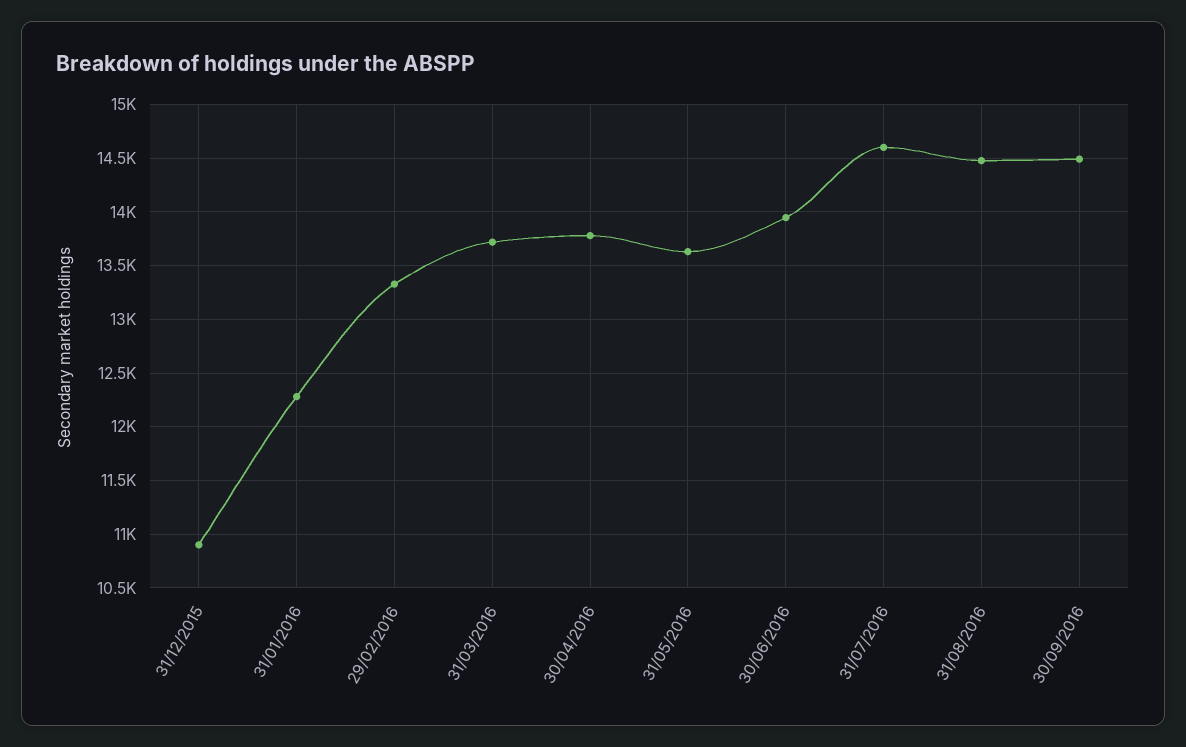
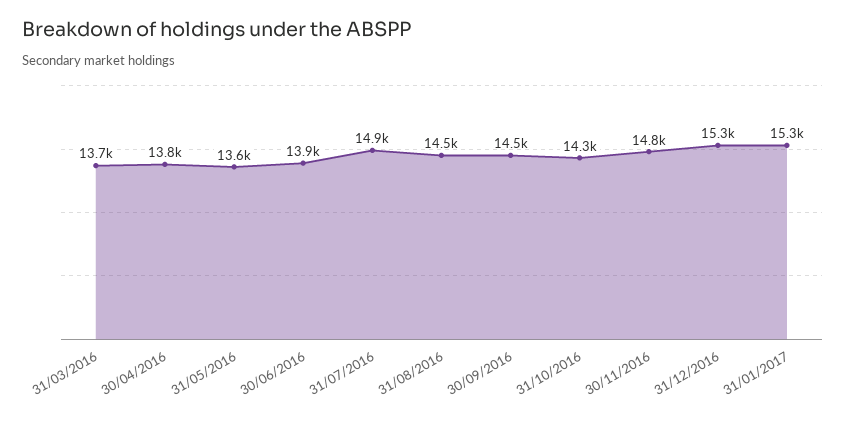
31/12/2015: 10900 -> none
31/01/2016: 12300 -> none
29/02/2016: 13300 -> none
31/07/2016: 14600 -> 14900
31/10/2016: none -> 14300
30/11/2016: none -> 14800
31/12/2016: none -> 15300
31/01/2017: none -> 15300

